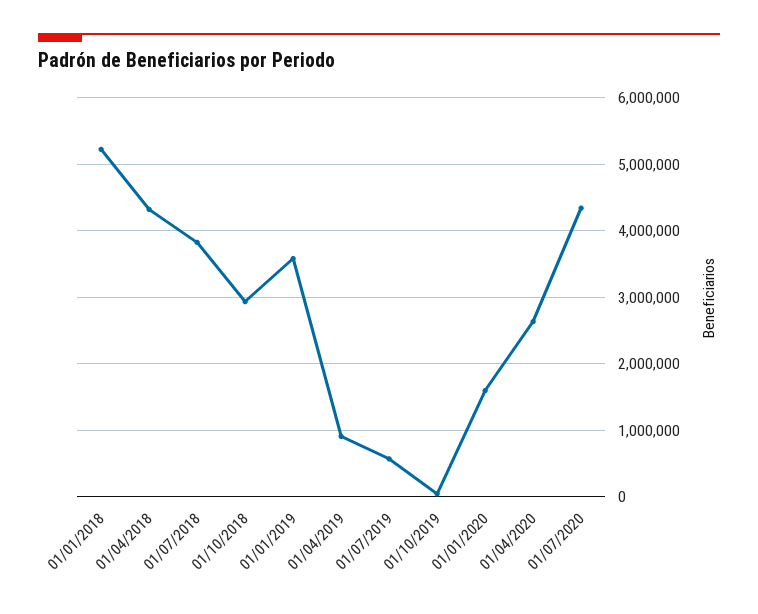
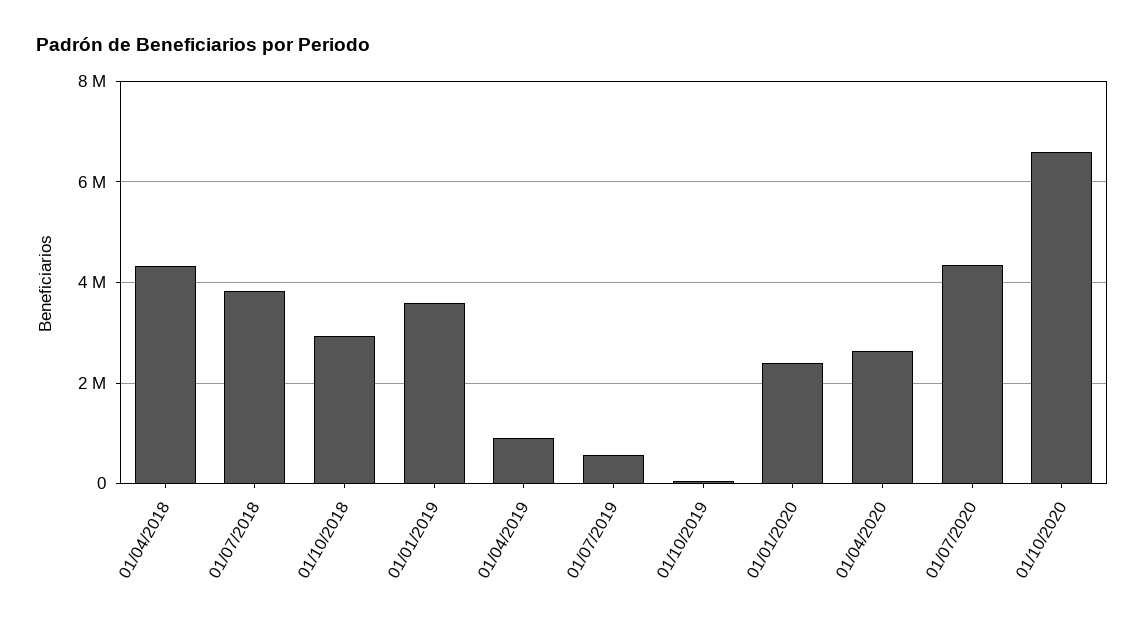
01/01/2018: 5200000 -> none
01/01/2020: 1600000 -> 2400000
01/10/2020: none -> 6600000

